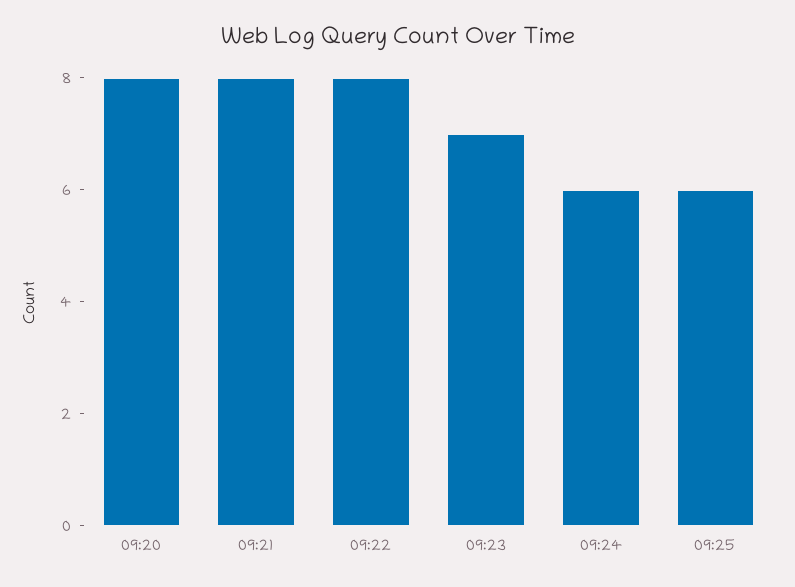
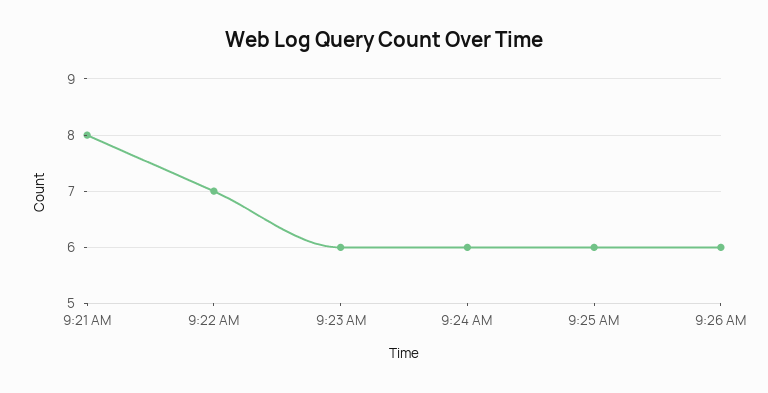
09:20: 8 -> none
09:22: 8 -> 7
09:23: 7 -> 6
9:26 AM: none -> 6

